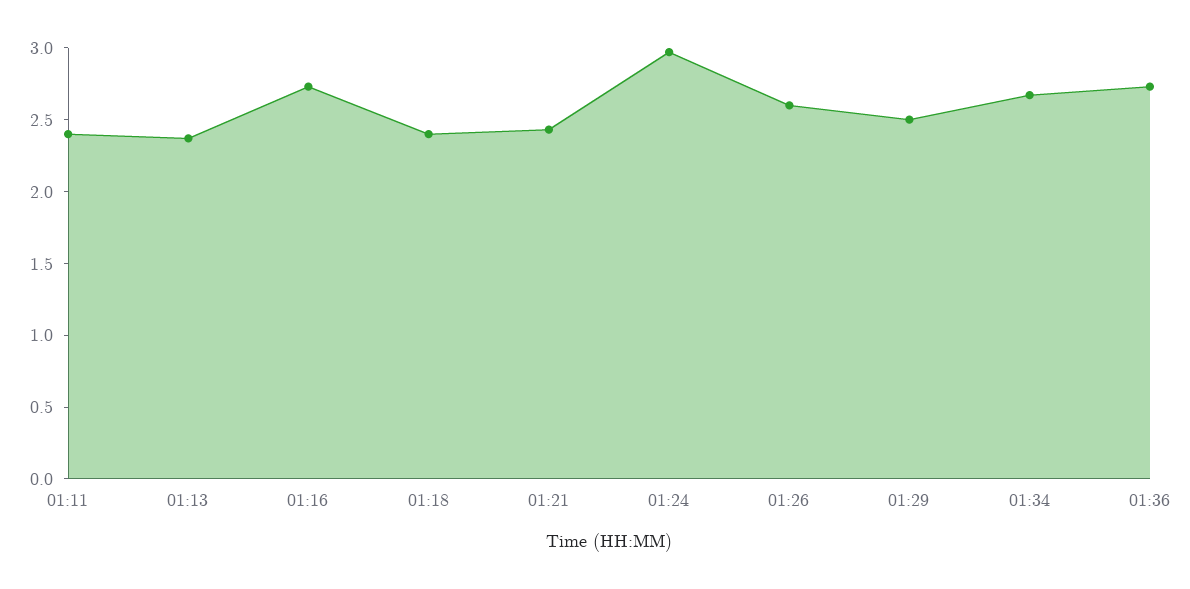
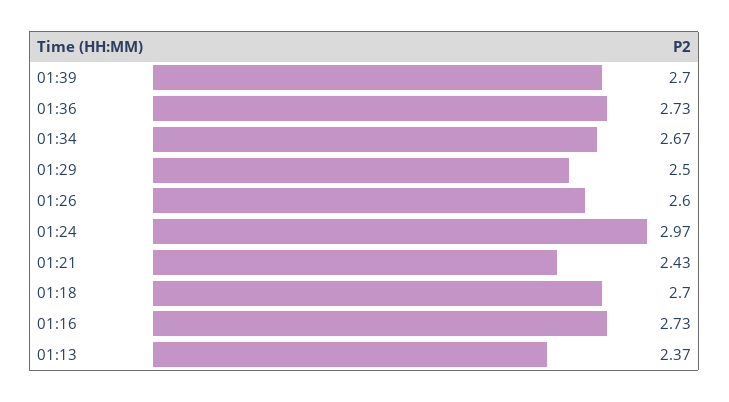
01:11: 2.4 -> none
01:18: 2.4 -> 2.7
01:39: none -> 2.7

